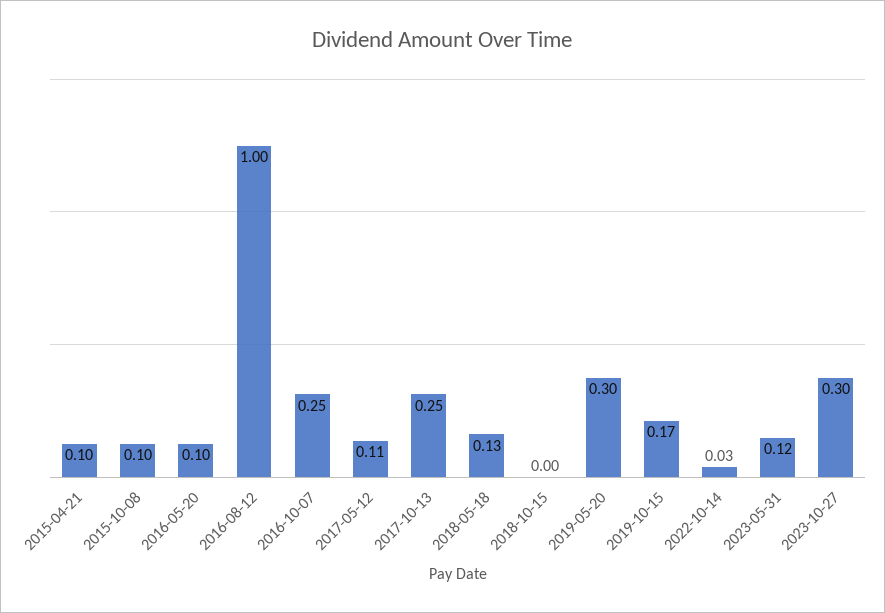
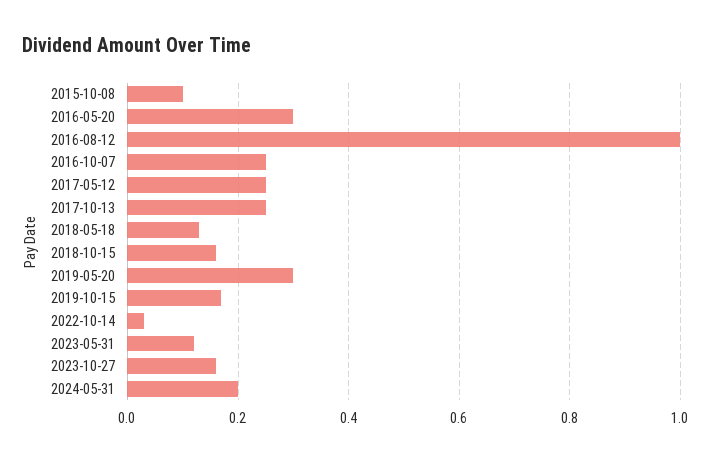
2015-04-21: 0.1 -> none
2016-05-20: 0.1 -> 0.3
2017-05-12: 0.11 -> 0.25
2018-10-15: 0 -> 0.15
2023-10-27: 0.3 -> 0.15
2024-05-31: none -> 0.2

